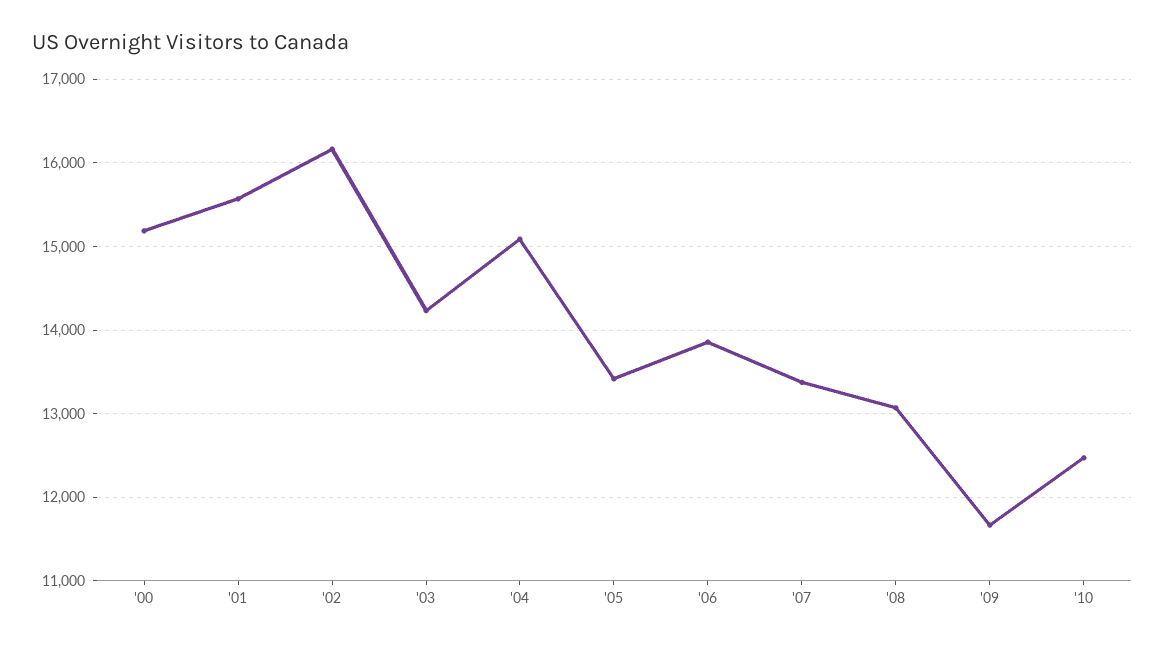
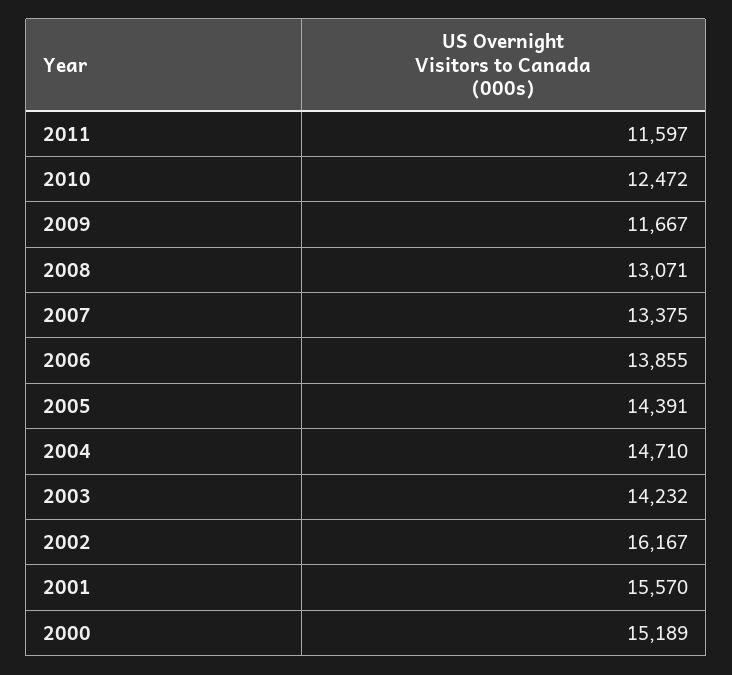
'04: 15100 -> 14710
'05: 13400 -> 14391
2011: none -> 11597

